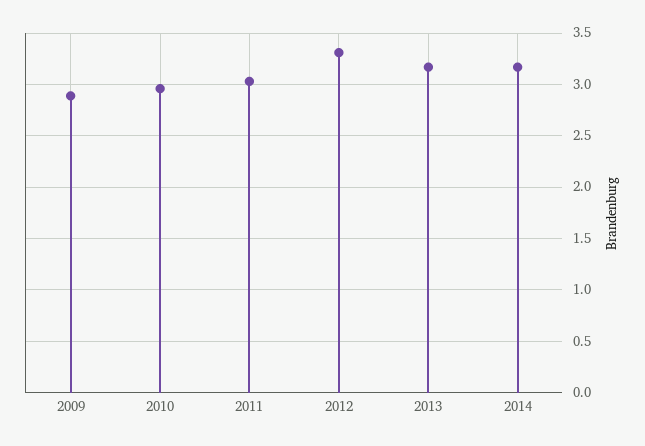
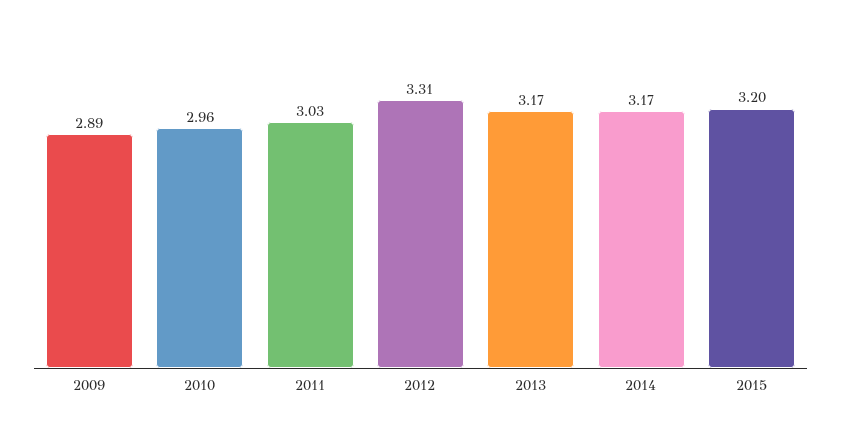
2015: none -> 3.2

